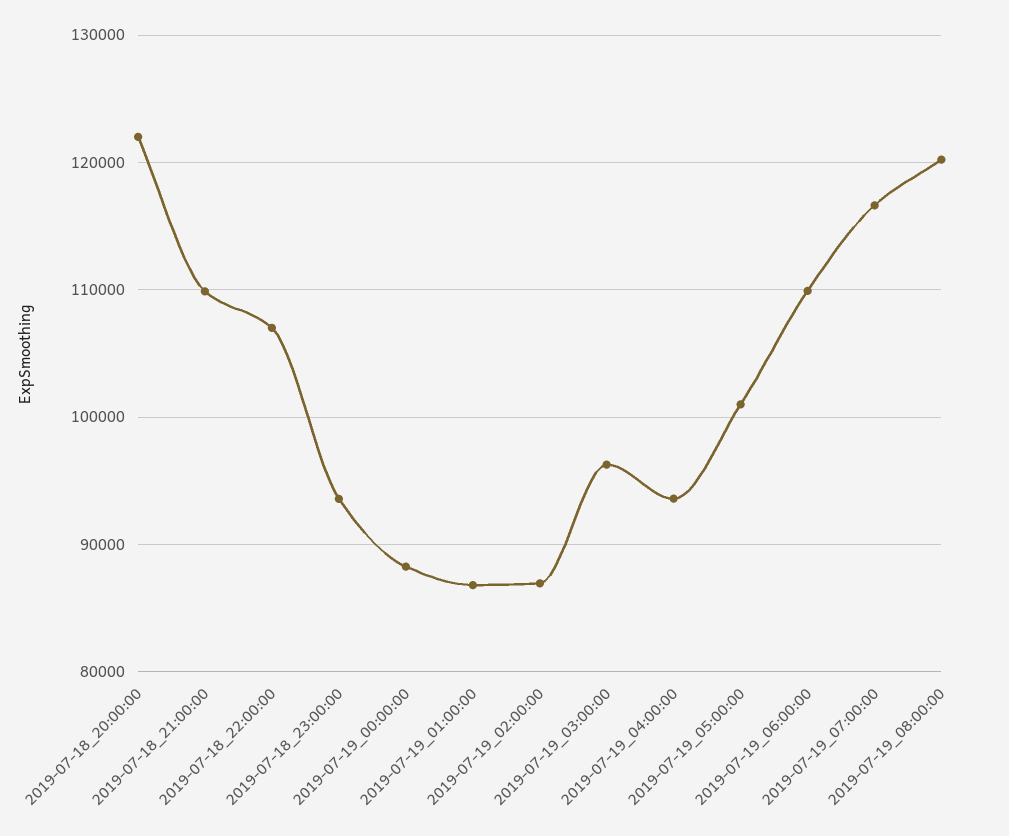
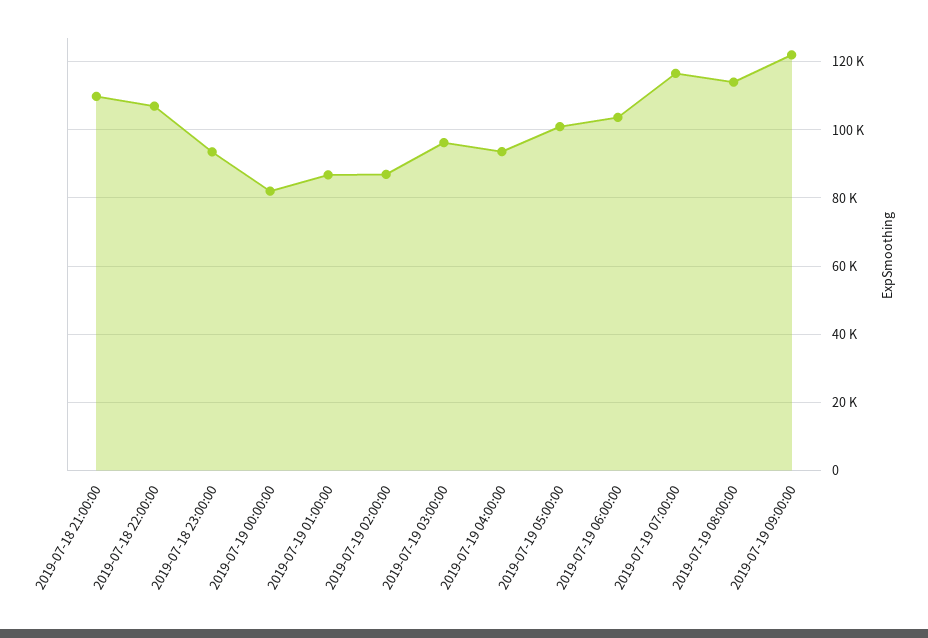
2019-07-18_20:00:00: 122000 -> none
2019-07-19_00:00:00: 88000 -> 82000
2019-07-19_06:00:00: 110000 -> 104000
2019-07-19_08:00:00: 120000 -> 114000
2019-07-19 09:00:00: none -> 122000

